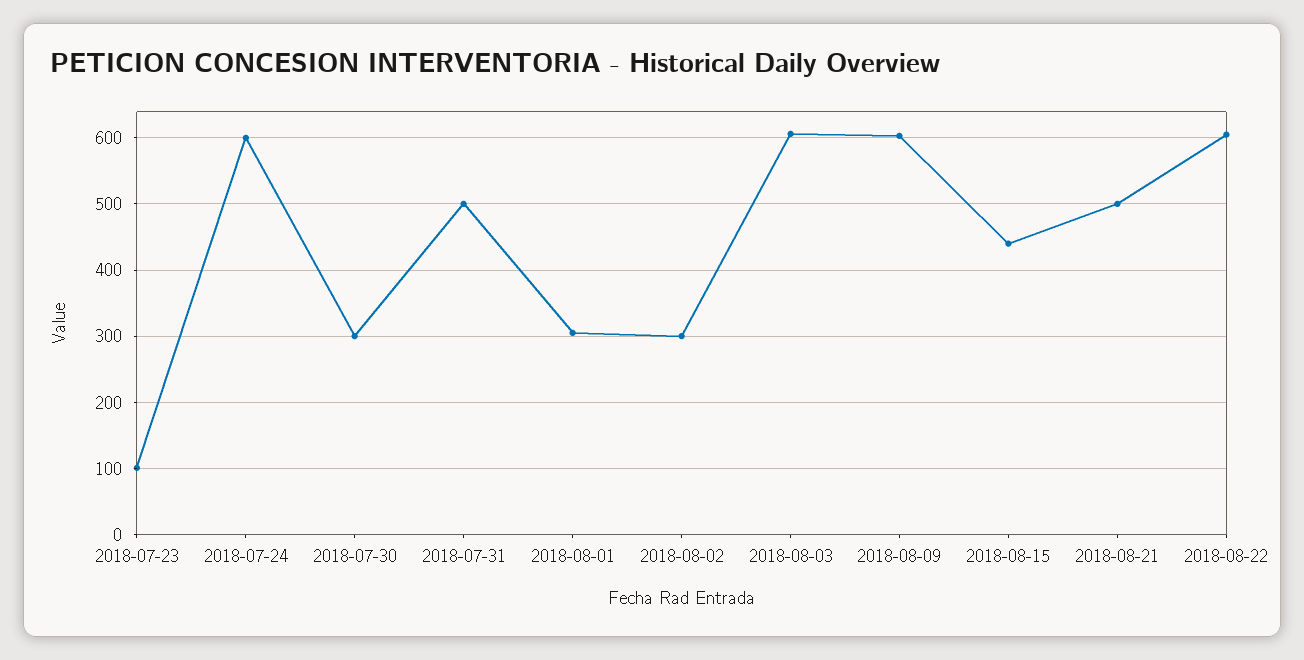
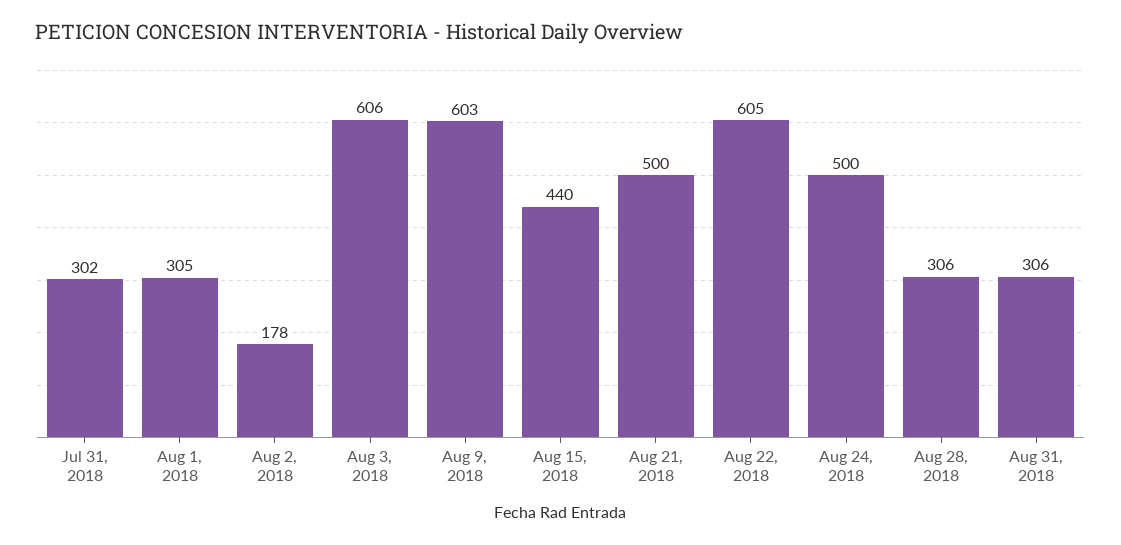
2018-07-23: 100 -> none
2018-07-24: 600 -> none
2018-07-30: 300 -> none
2018-07-31: 500 -> 302
2018-08-02: 300 -> 178
Aug 24, 2018: none -> 500
Aug 28, 2018: none -> 306
Aug 31, 2018: none -> 306

